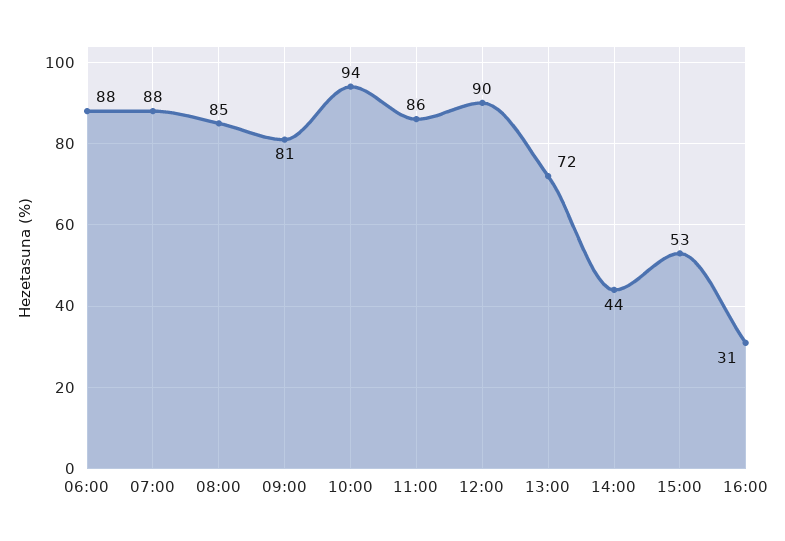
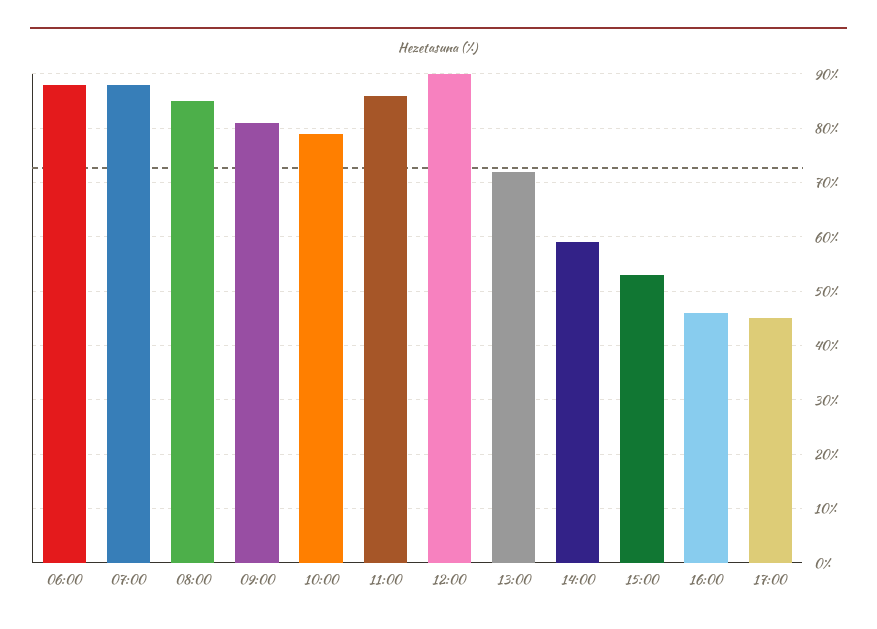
10:00: 94 -> 80
14:00: 44 -> 60
16:00: 31 -> 45
17:00: none -> 45

